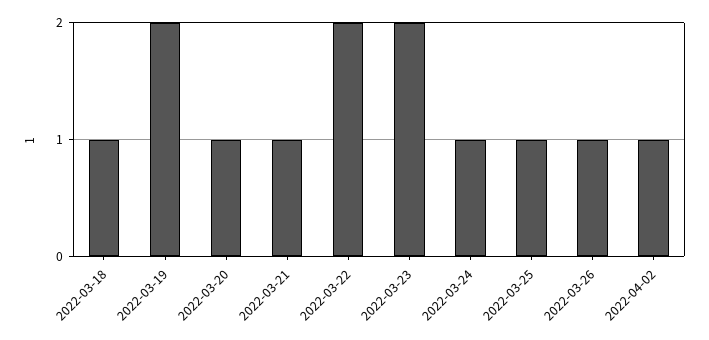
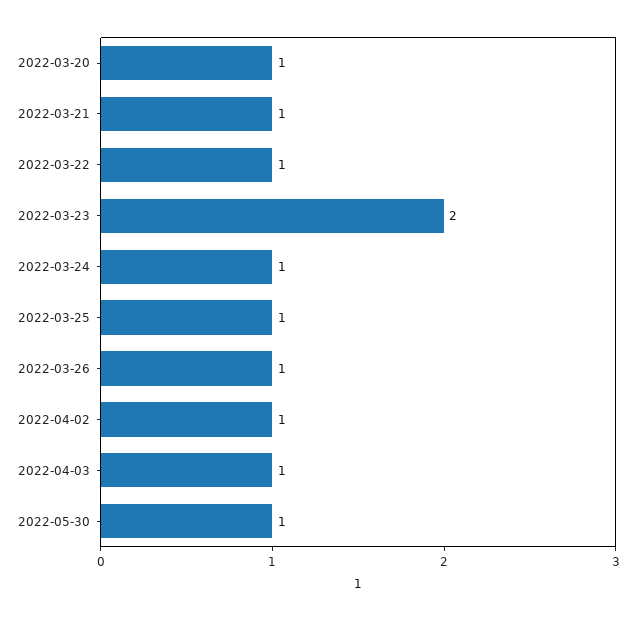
2022-03-18: 1 -> none
2022-03-19: 2 -> none
2022-03-22: 2 -> 1
2022-04-03: none -> 1
2022-05-30: none -> 1

